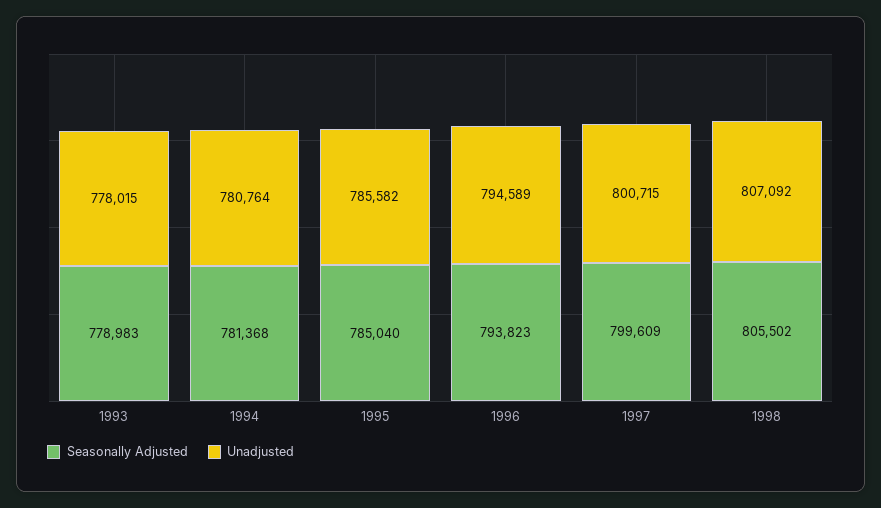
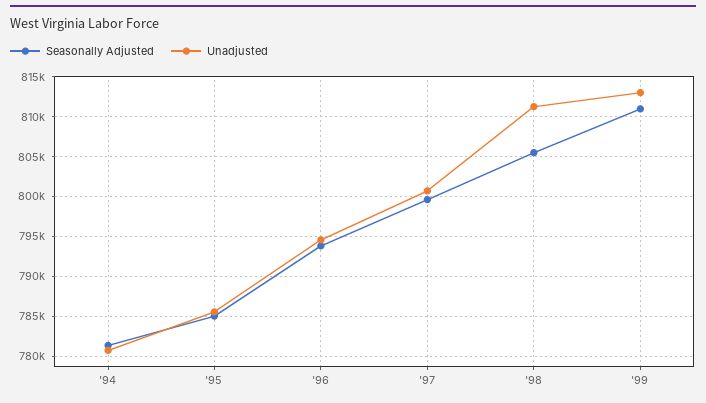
Seasonally Adjusted, 1993: 778983 -> none
Unadjusted, 1993: 778015 -> none
Unadjusted, 1998: 807092 -> 811000
Seasonally Adjusted, '99: none -> 811000
Unadjusted, '99: none -> 813000

